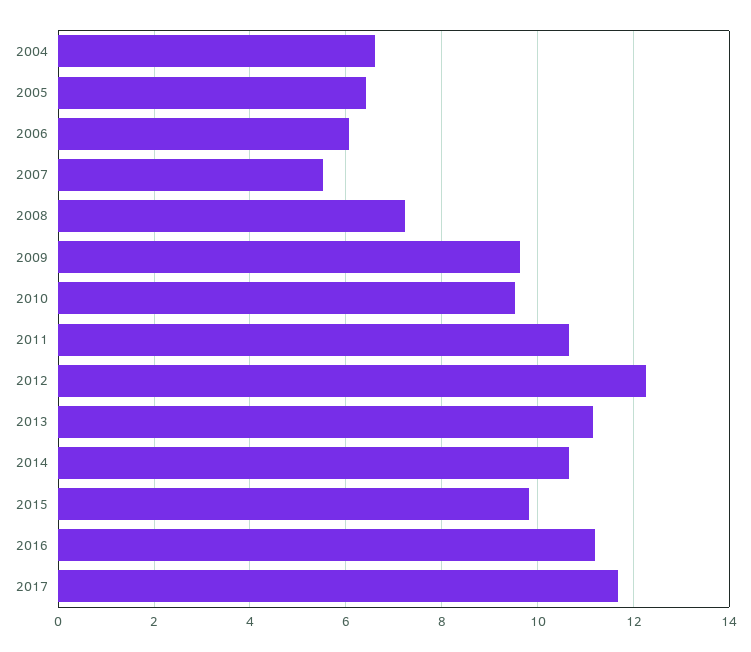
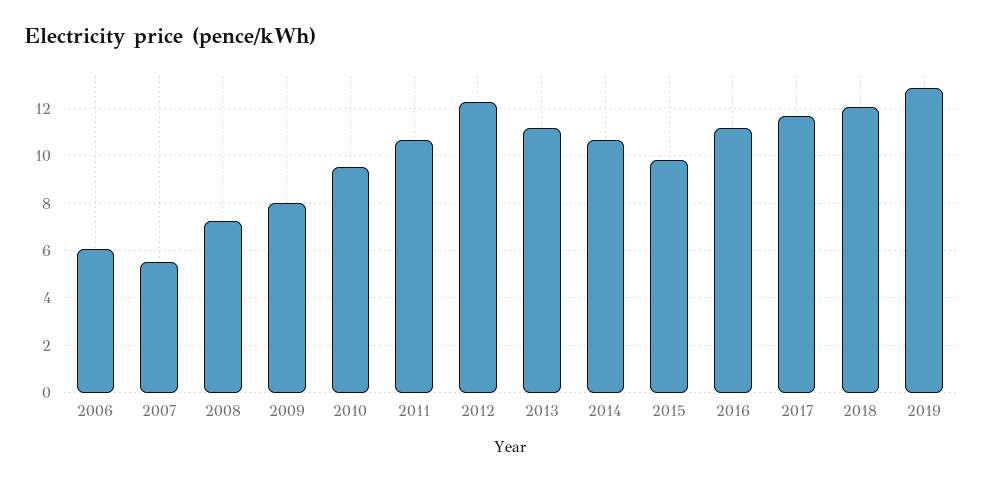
2004: 6.6 -> none
2005: 6.4 -> none
2009: 9.6 -> 8
2018: none -> 12
2019: none -> 13

